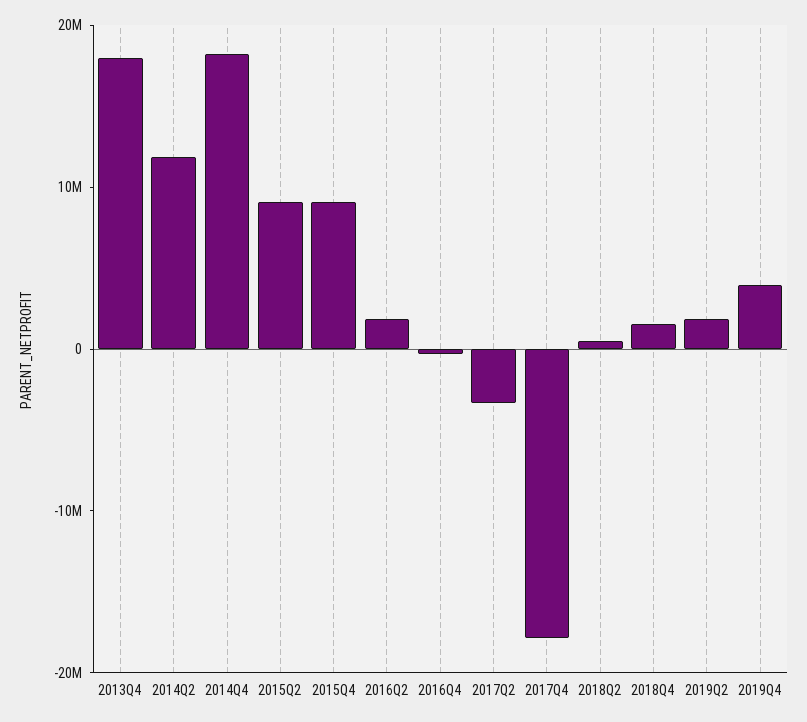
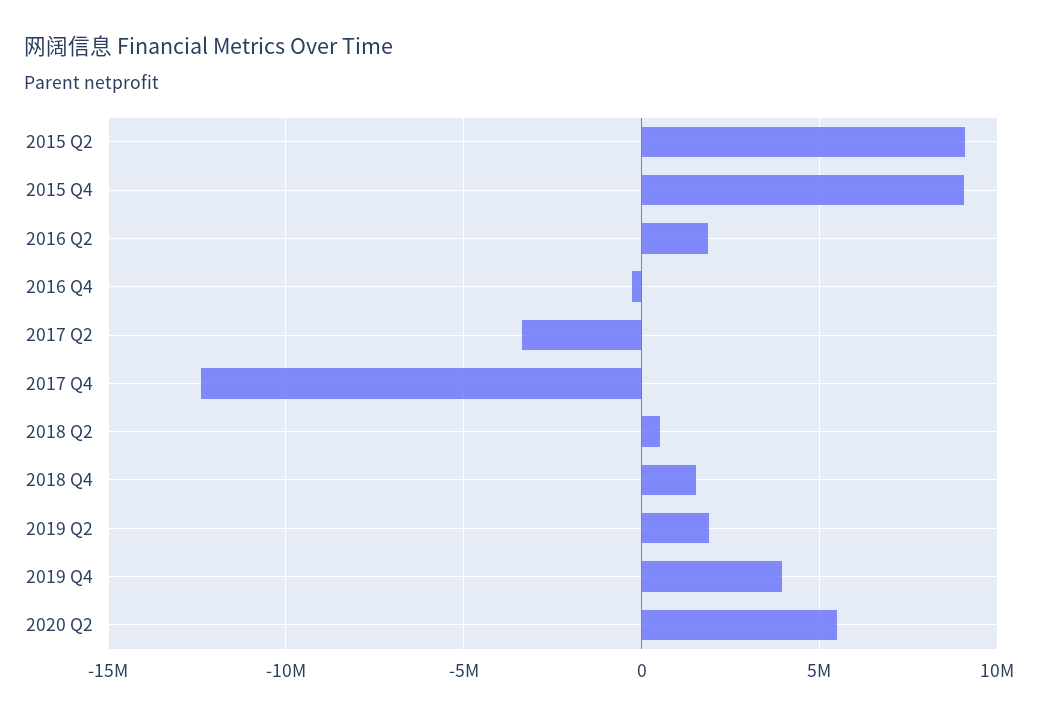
2013Q4: 18000000 -> none
2014Q2: 12000000 -> none
2014Q4: 18000000 -> none
2017Q4: -18000000 -> -12500000
2020 Q2: none -> 5500000

